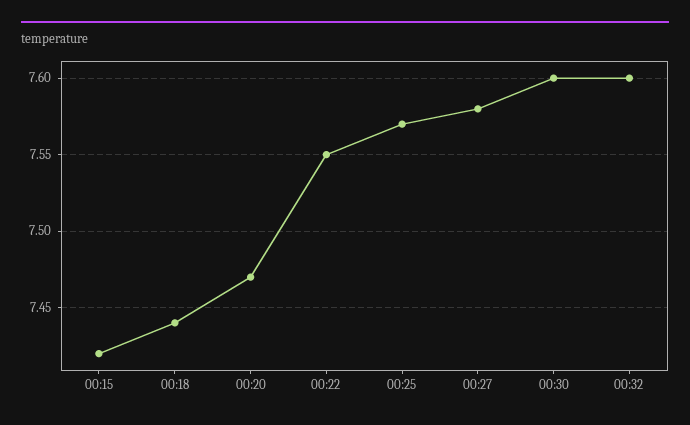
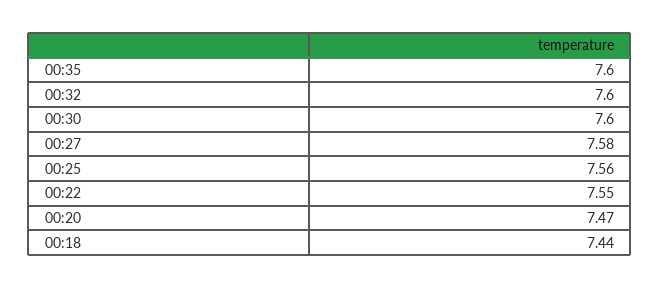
00:15: 7.42 -> none
00:25: 7.57 -> 7.56
00:35: none -> 7.6

